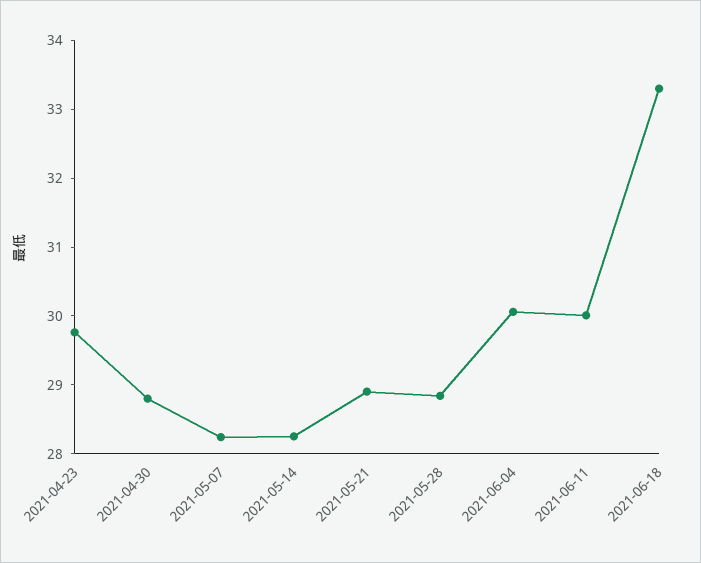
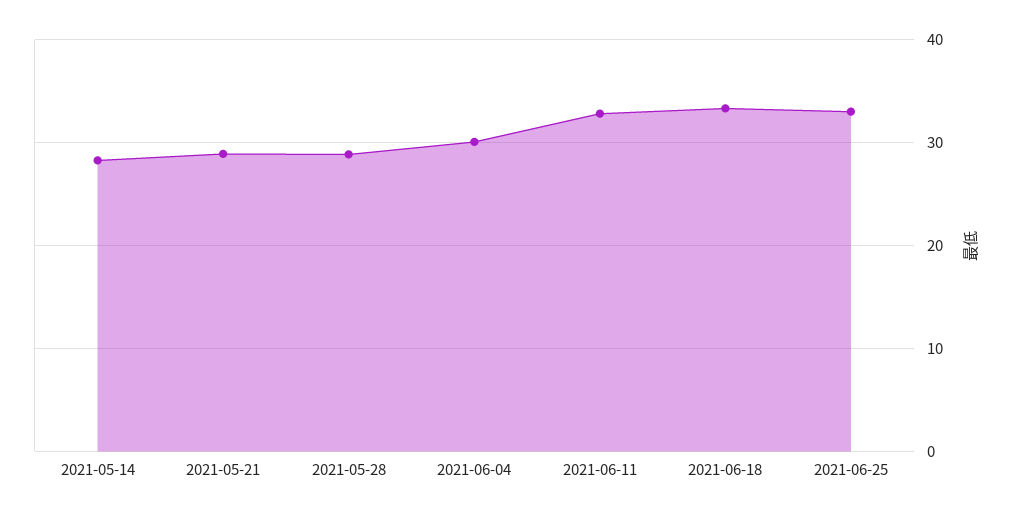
2021-04-23: 29.8 -> none
2021-04-30: 28.8 -> none
2021-05-07: 28.2 -> none
2021-06-11: 30 -> 33
2021-06-25: none -> 33

